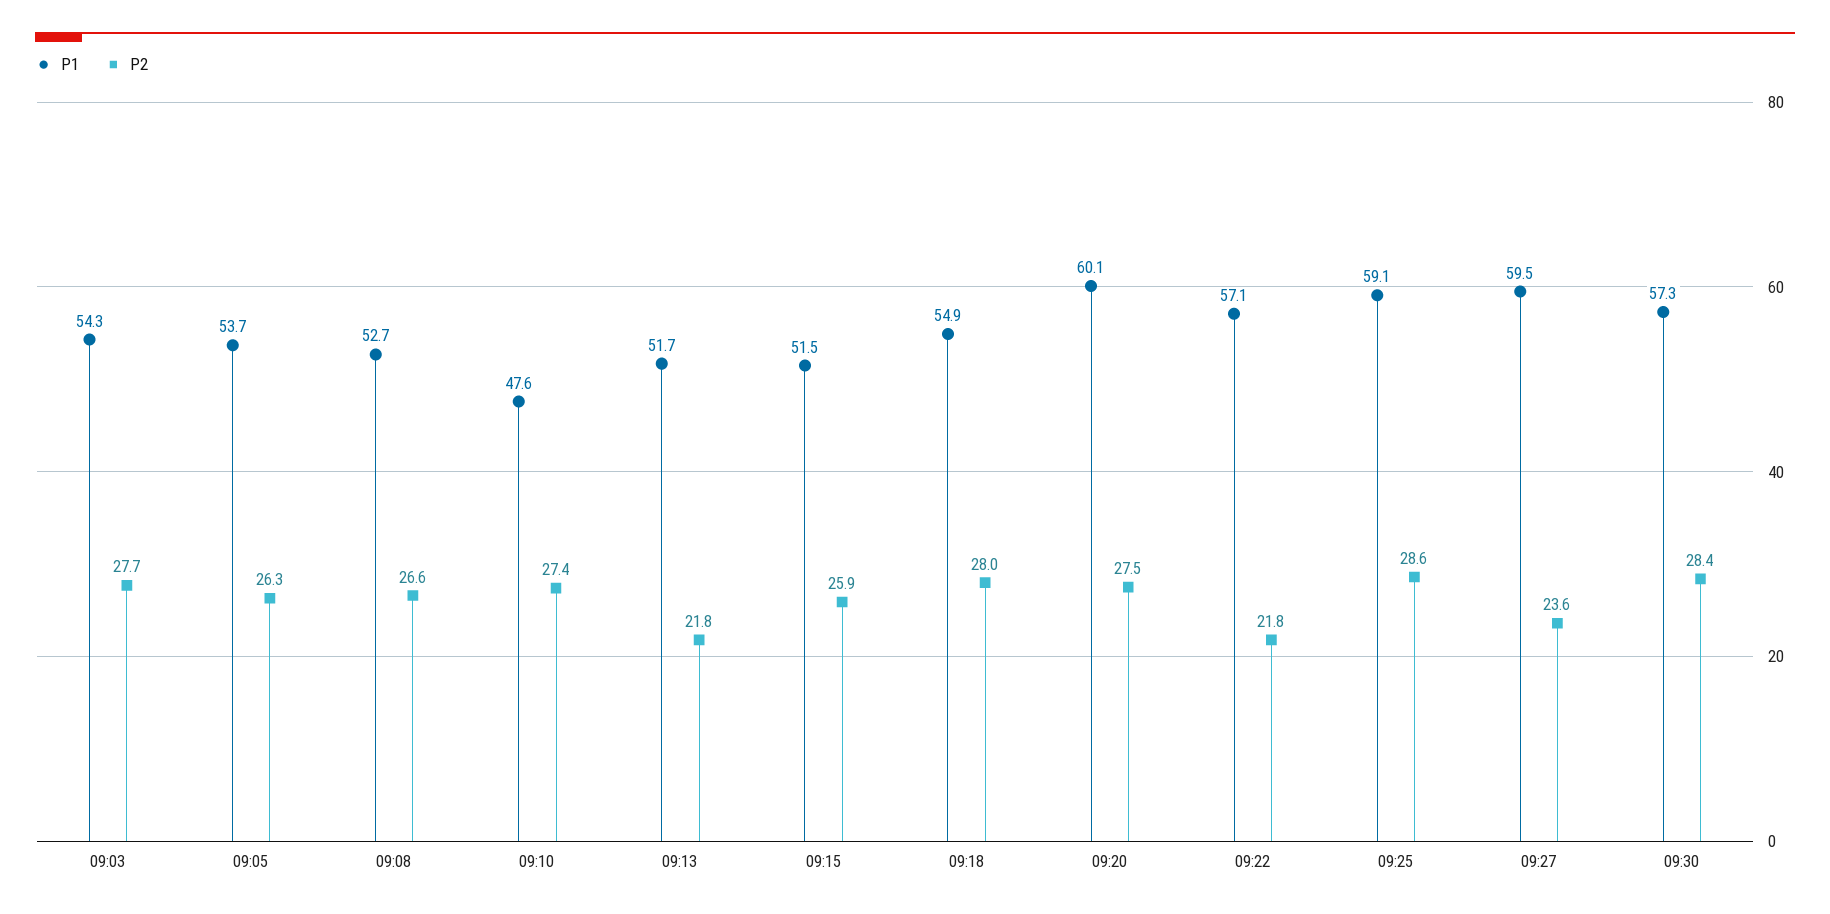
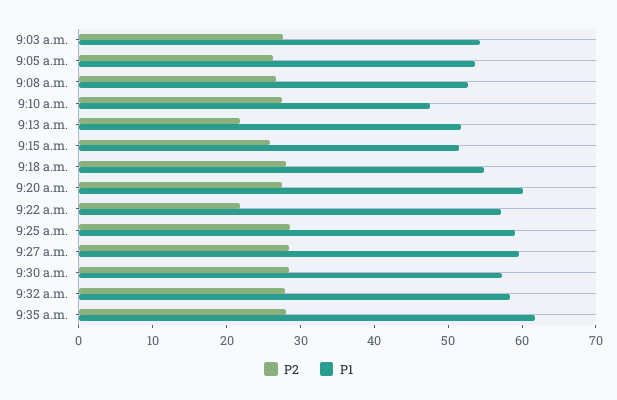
P2, 09:27: 23.6 -> 28
P2, 9:32 a.m.: none -> 28
P1, 9:32 a.m.: none -> 58
P2, 9:35 a.m.: none -> 28
P1, 9:35 a.m.: none -> 62

